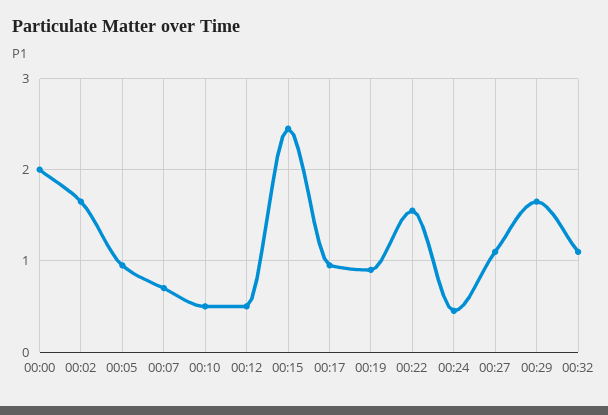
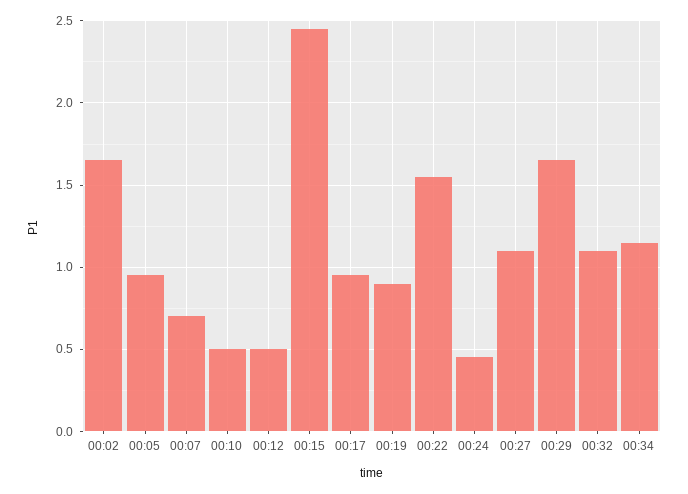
00:00: 2 -> none
00:34: none -> 1.15

